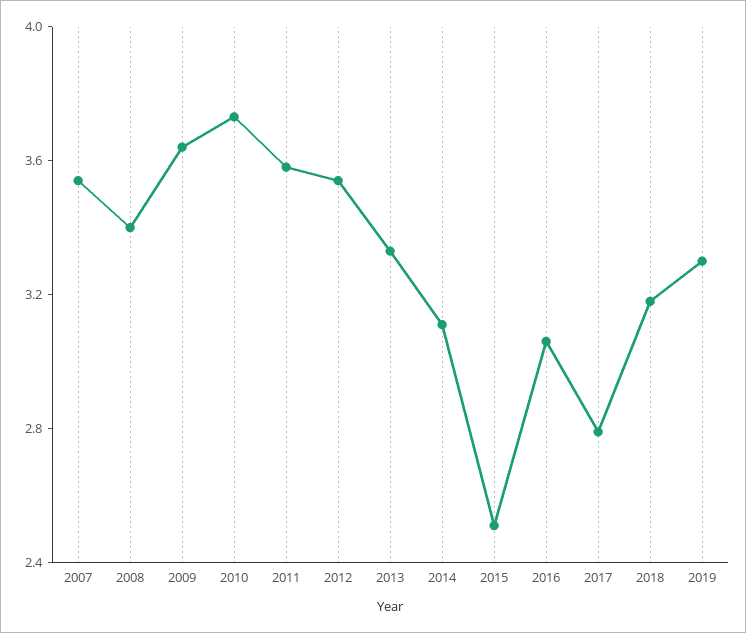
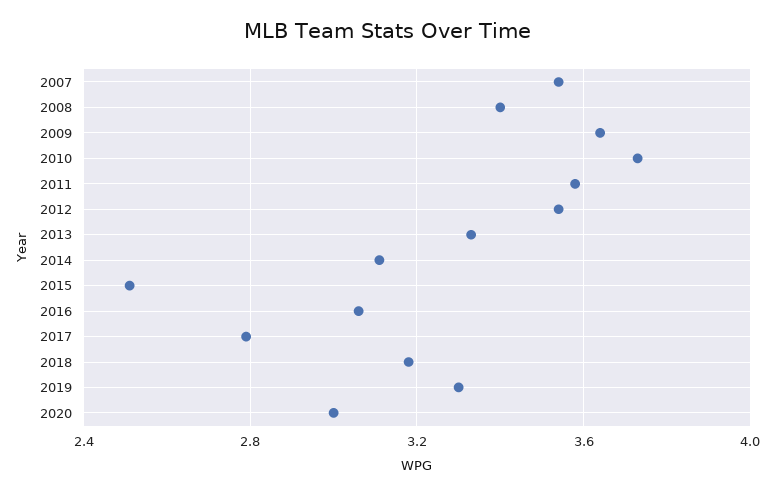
2020: none -> 3

